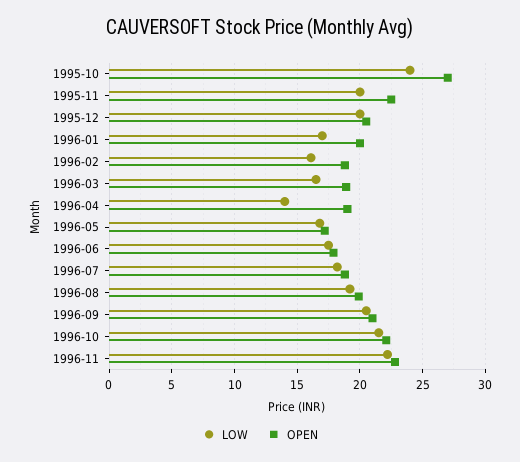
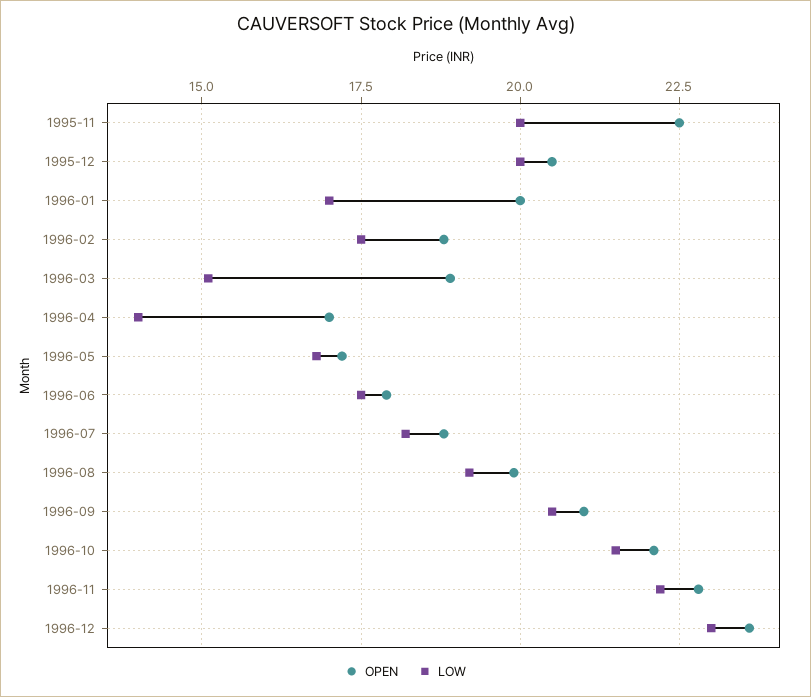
LOW, 1995-10: 24 -> none
OPEN, 1995-10: 27 -> none
LOW, 1996-02: 16 -> 17.5
LOW, 1996-03: 16.5 -> 15
OPEN, 1996-04: 19 -> 17
OPEN, 1996-12: none -> 23.5
LOW, 1996-12: none -> 23

